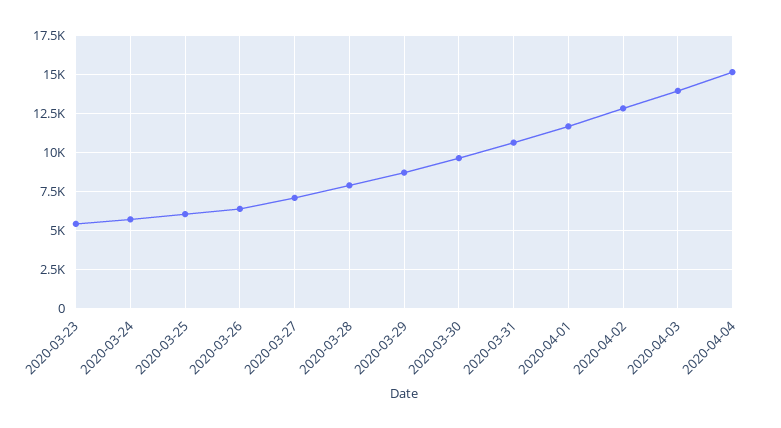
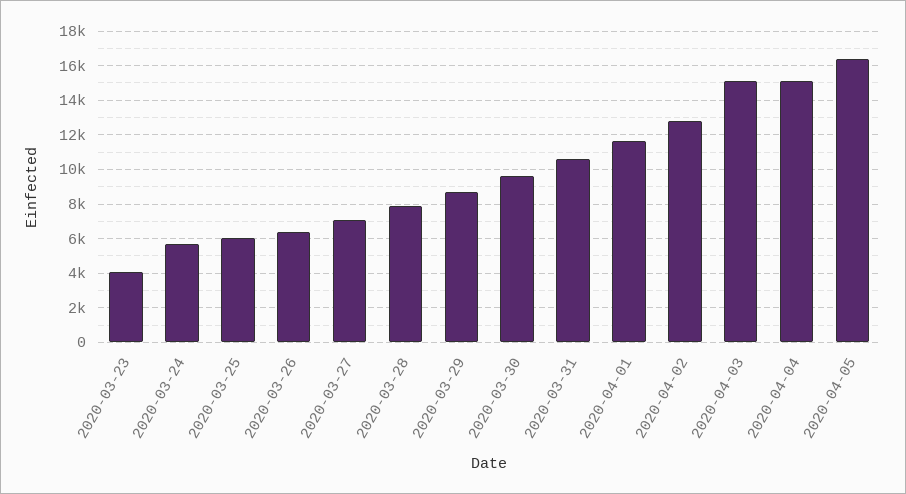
2020-03-23: 5500 -> 4000
2020-04-03: 14000 -> 15000
2020-04-05: none -> 16500

